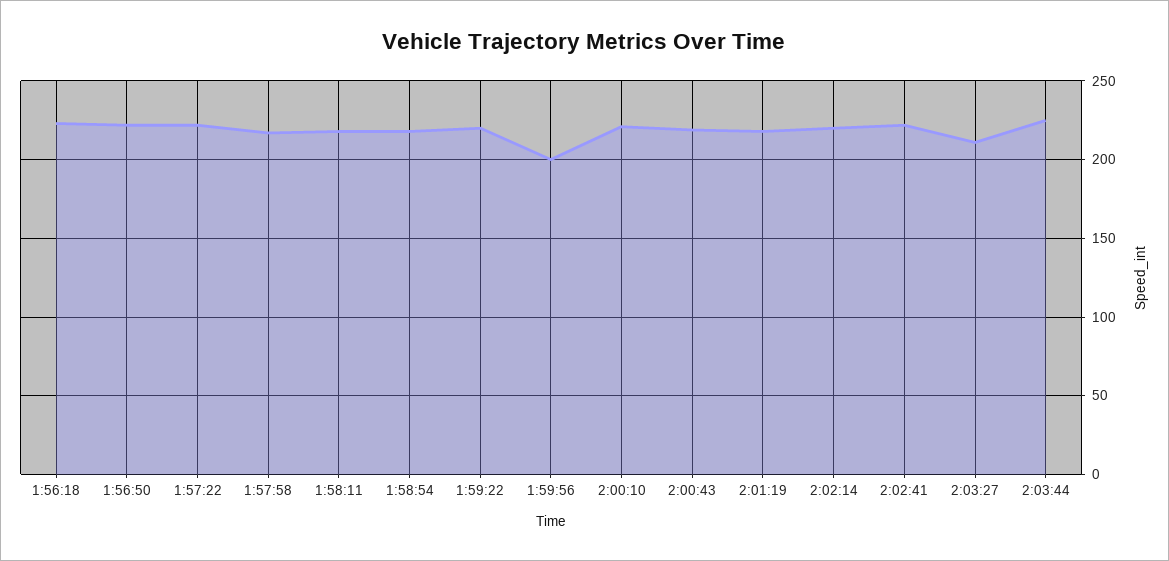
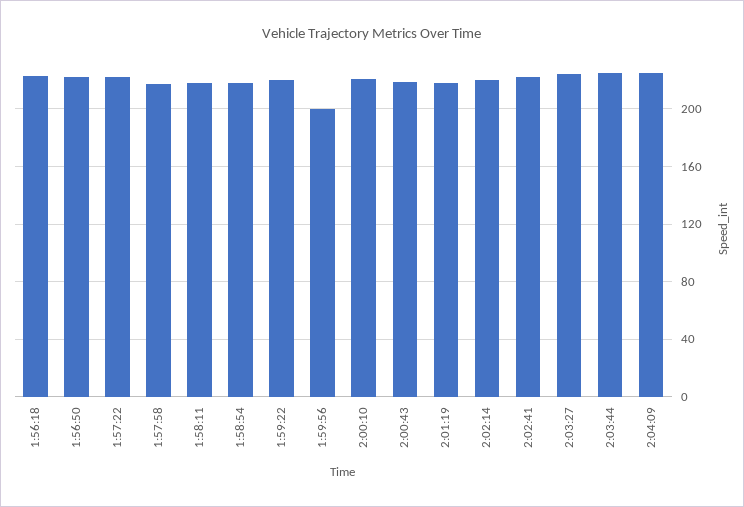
2:03:27: 210 -> 225
2:04:09: none -> 225

